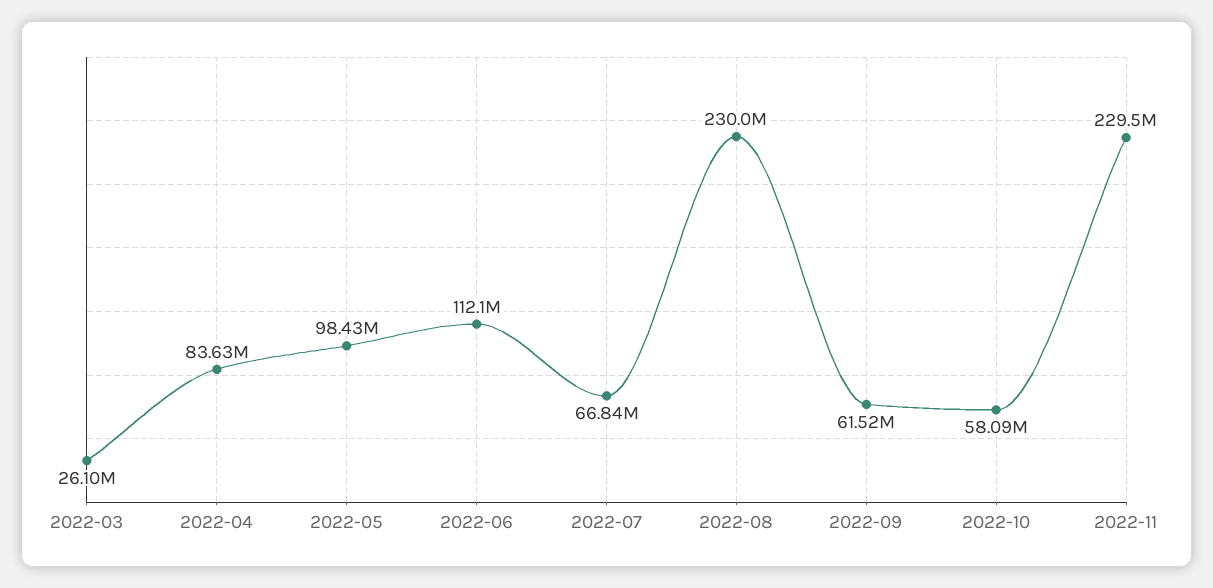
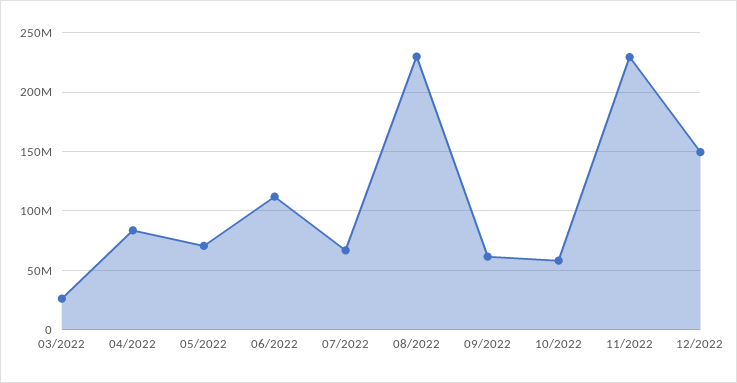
2022-05: 98430000 -> 70000000
12/2022: none -> 150000000

